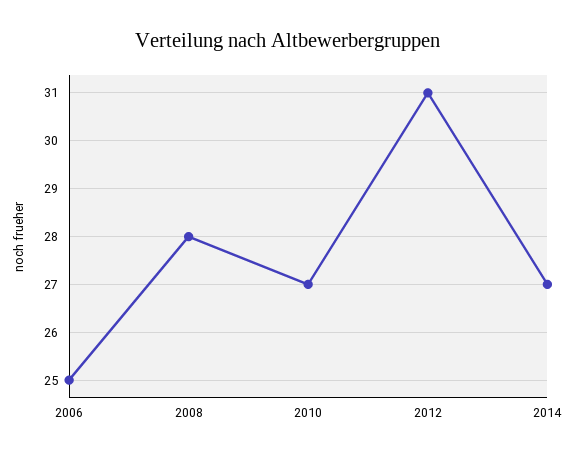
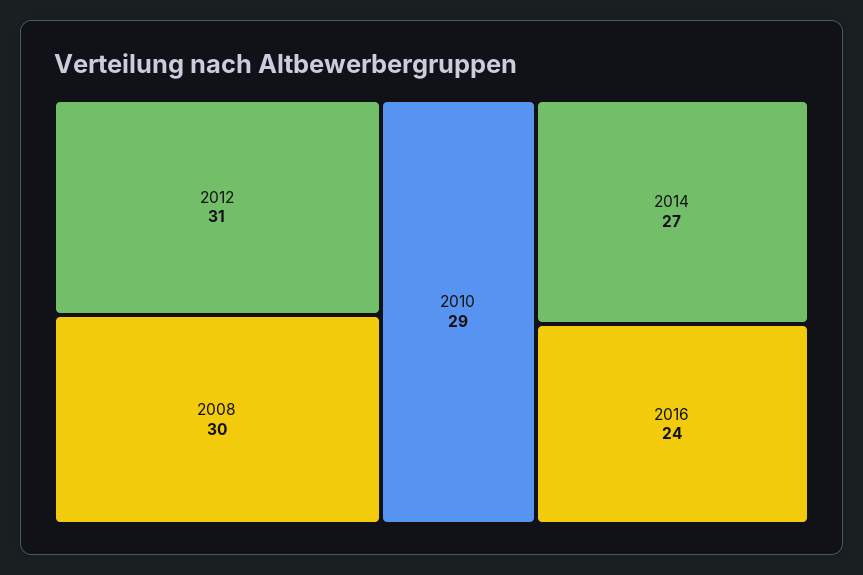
2006: 25 -> none
2008: 28 -> 30
2010: 27 -> 29
2016: none -> 24

